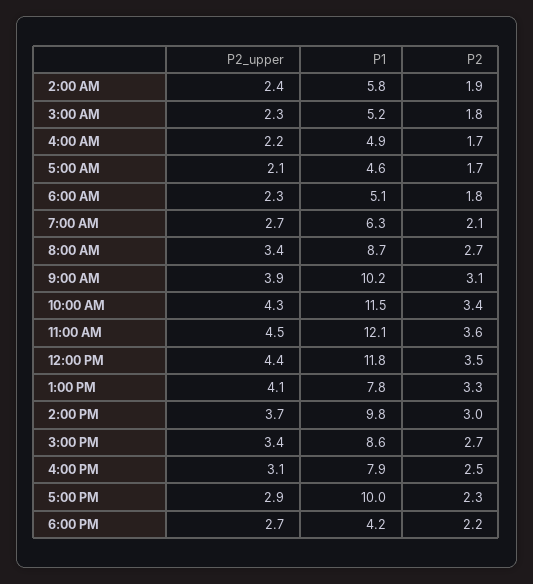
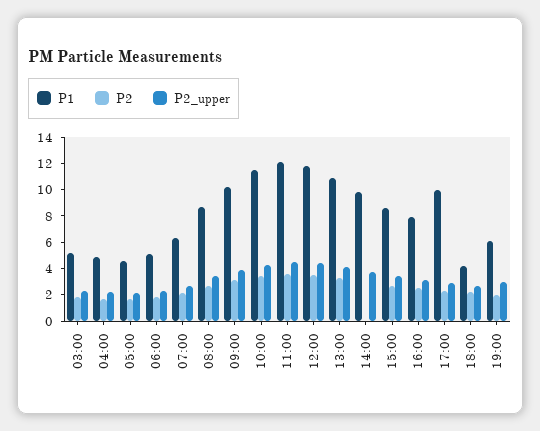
P2_upper, 2:00 AM: 2.4 -> none
P1, 2:00 AM: 5.8 -> none
P2, 2:00 AM: 1.9 -> none
P1, 1:00 PM: 7.8 -> 11
P2, 2:00 PM: 3 -> 0
P1, 19:00: none -> 6
P2, 19:00: none -> 2
P2_upper, 19:00: none -> 3

